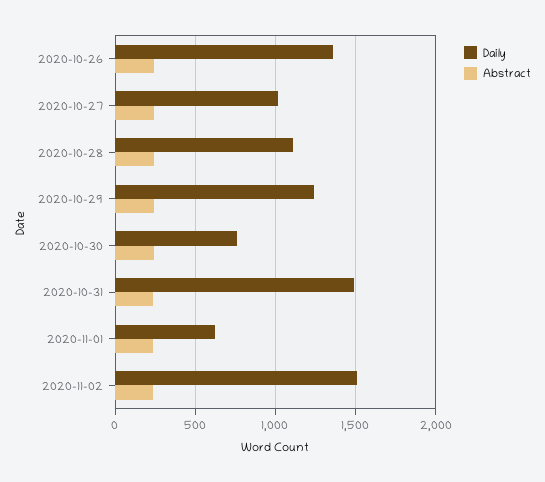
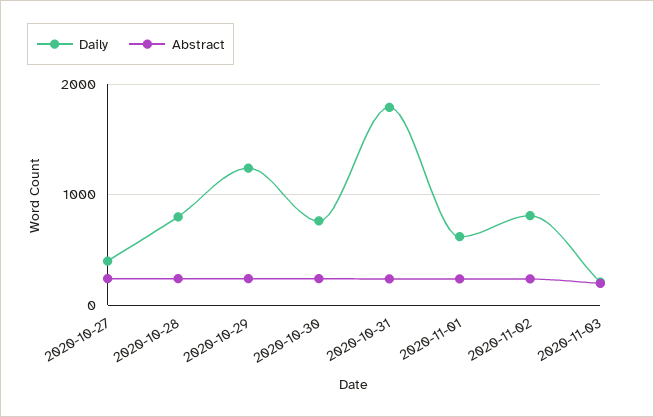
Daily, 2020-10-26: 1350 -> none
Abstract, 2020-10-26: 250 -> none
Daily, 2020-10-27: 1000 -> 400
Daily, 2020-10-28: 1100 -> 800
Daily, 2020-10-31: 1500 -> 1800
Daily, 2020-11-02: 1500 -> 800
Daily, 2020-11-03: none -> 200
Abstract, 2020-11-03: none -> 200

